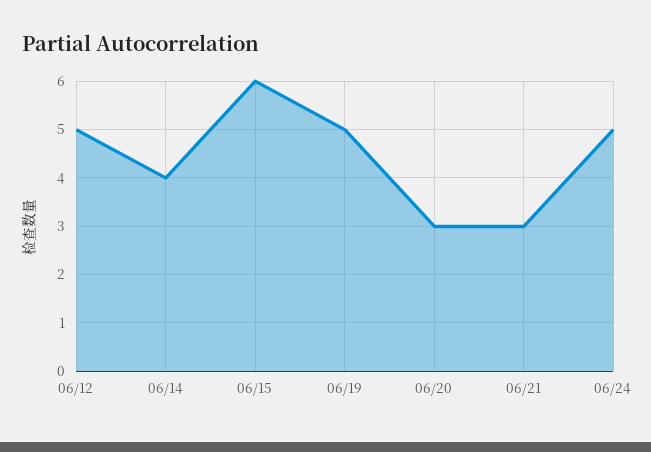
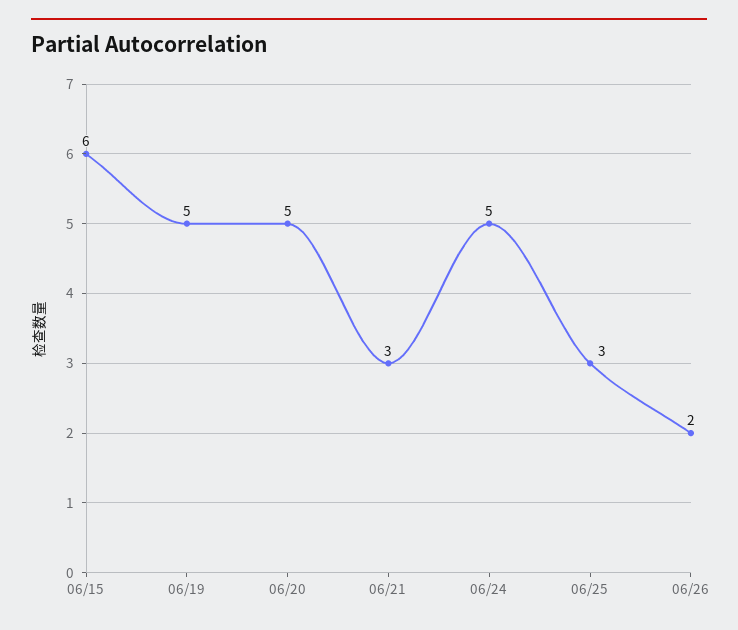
06/12: 5 -> none
06/14: 4 -> none
06/20: 3 -> 5
06/25: none -> 3
06/26: none -> 2

